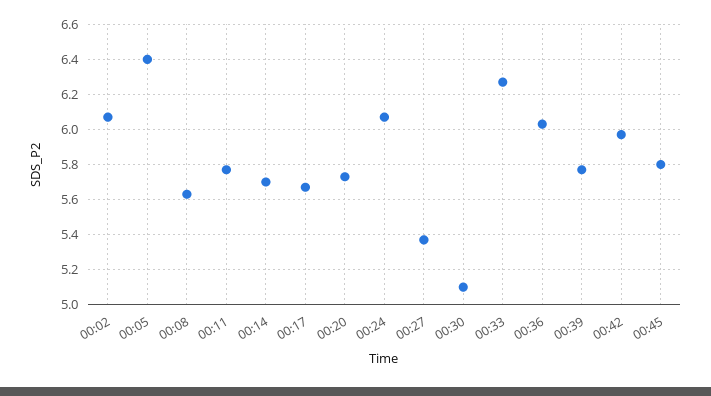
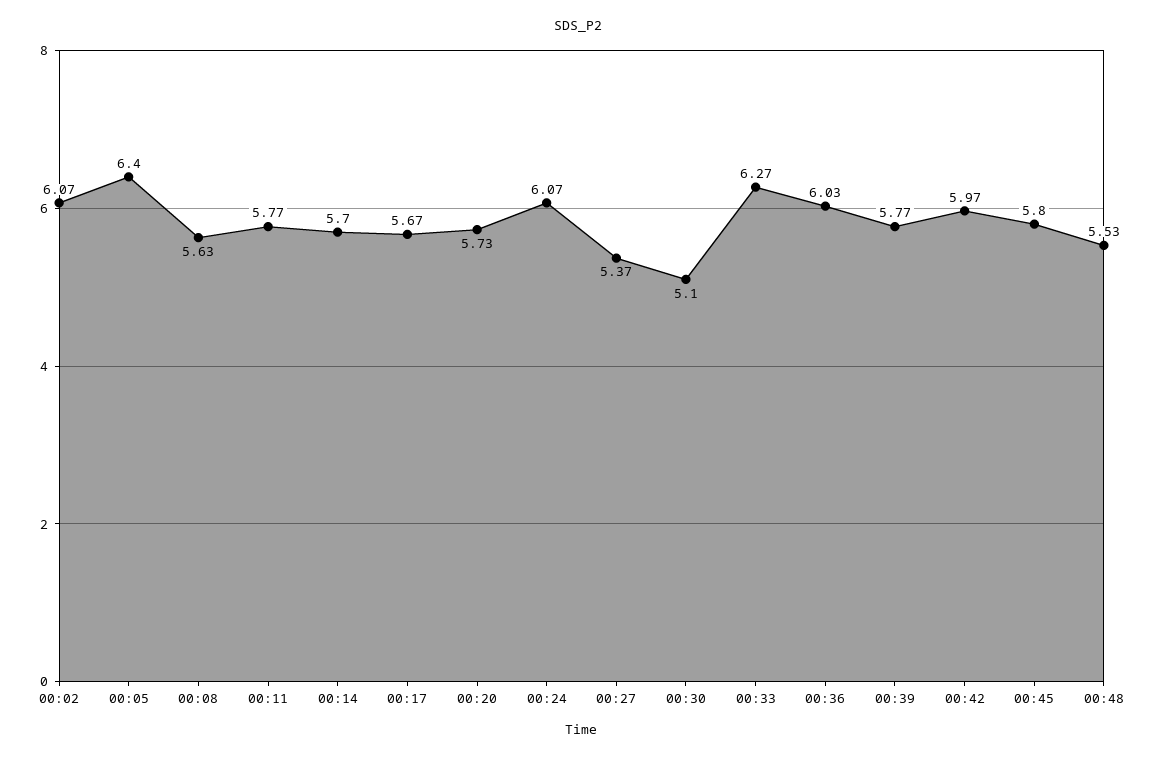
00:48: none -> 5.53

